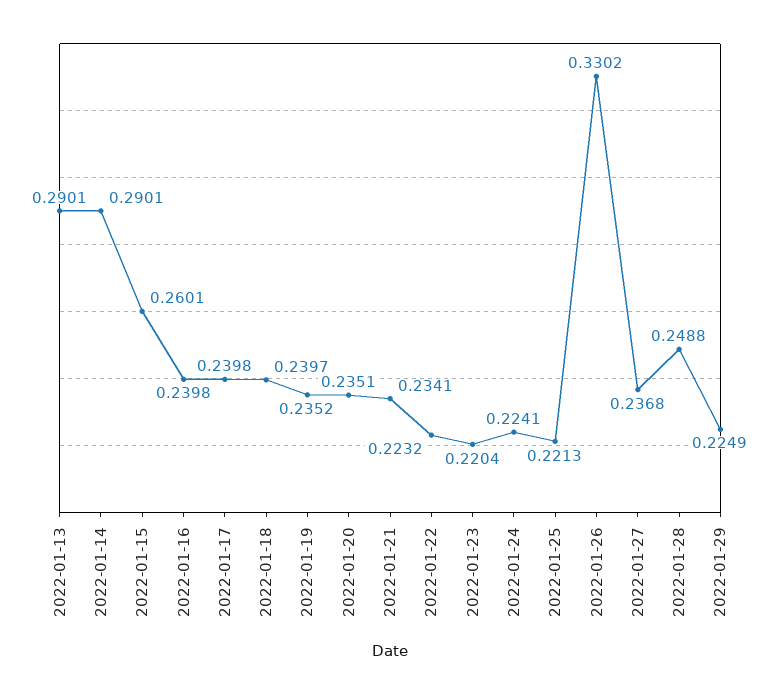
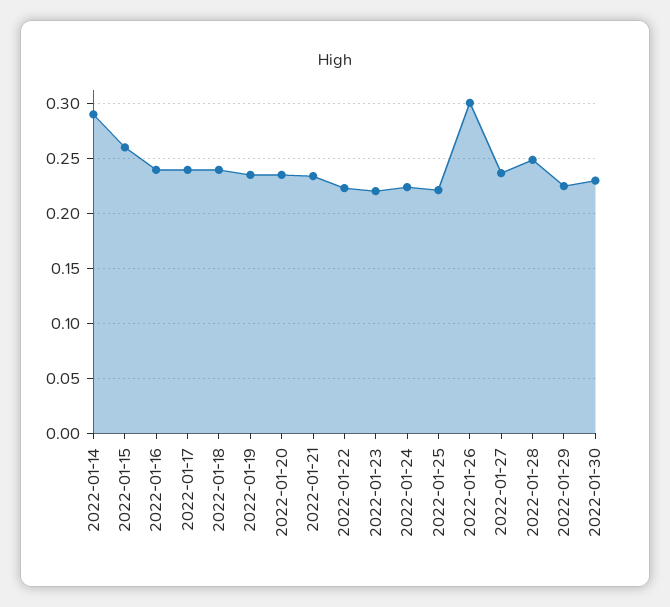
2022-01-13: 0.2901 -> none
2022-01-26: 0.3302 -> 0.3
2022-01-30: none -> 0.23

